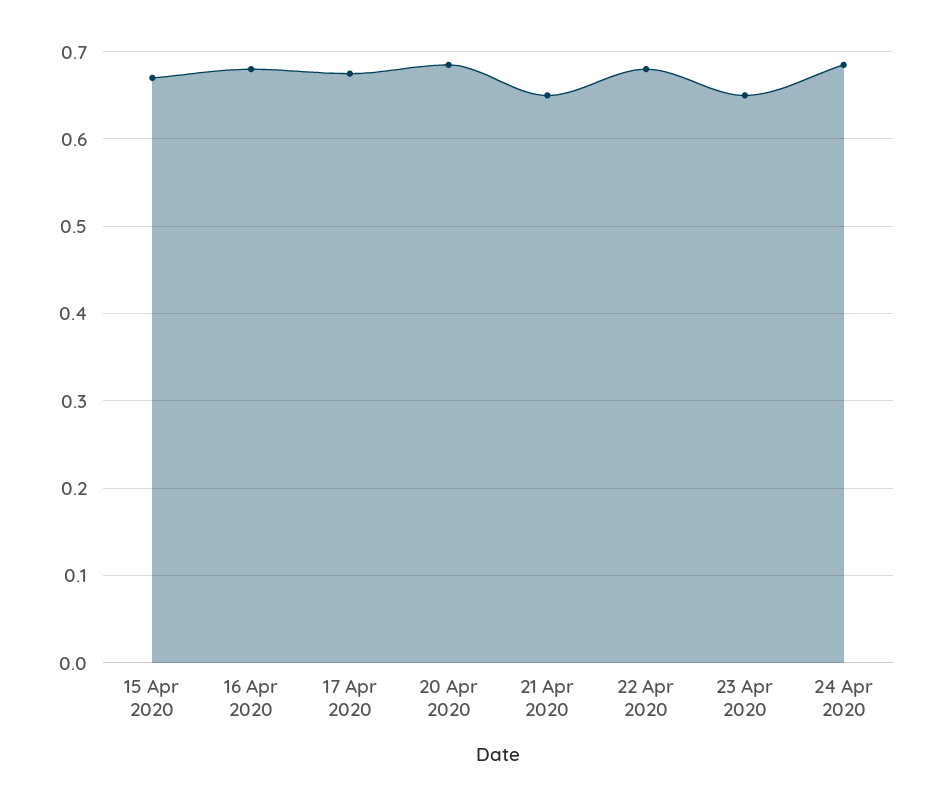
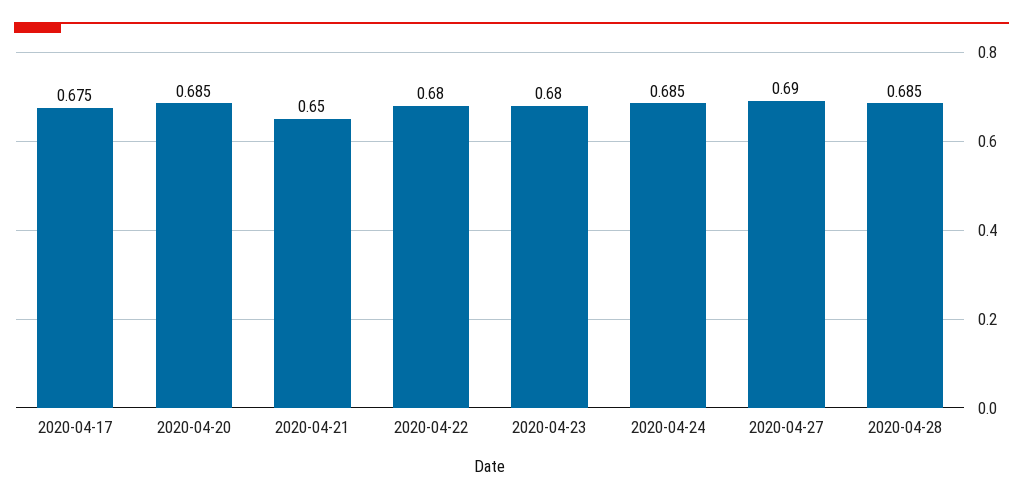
15 Apr 2020: 0.67 -> none
16 Apr 2020: 0.68 -> none
23 Apr 2020: 0.65 -> 0.68
2020-04-27: none -> 0.69
2020-04-28: none -> 0.685

